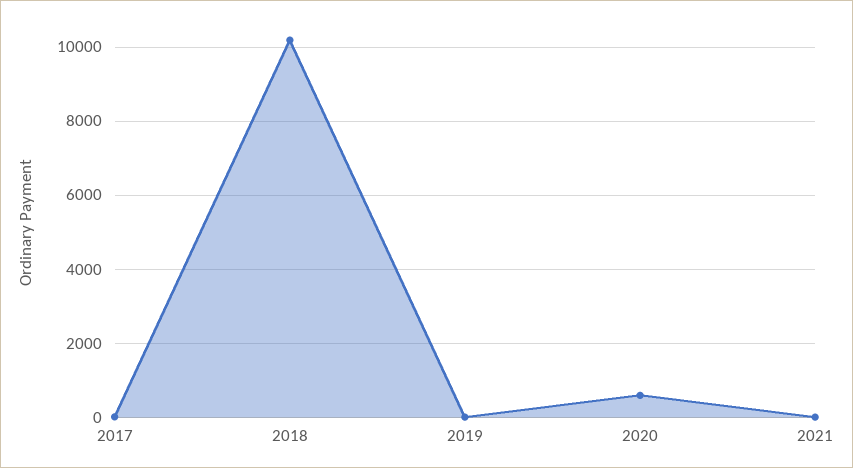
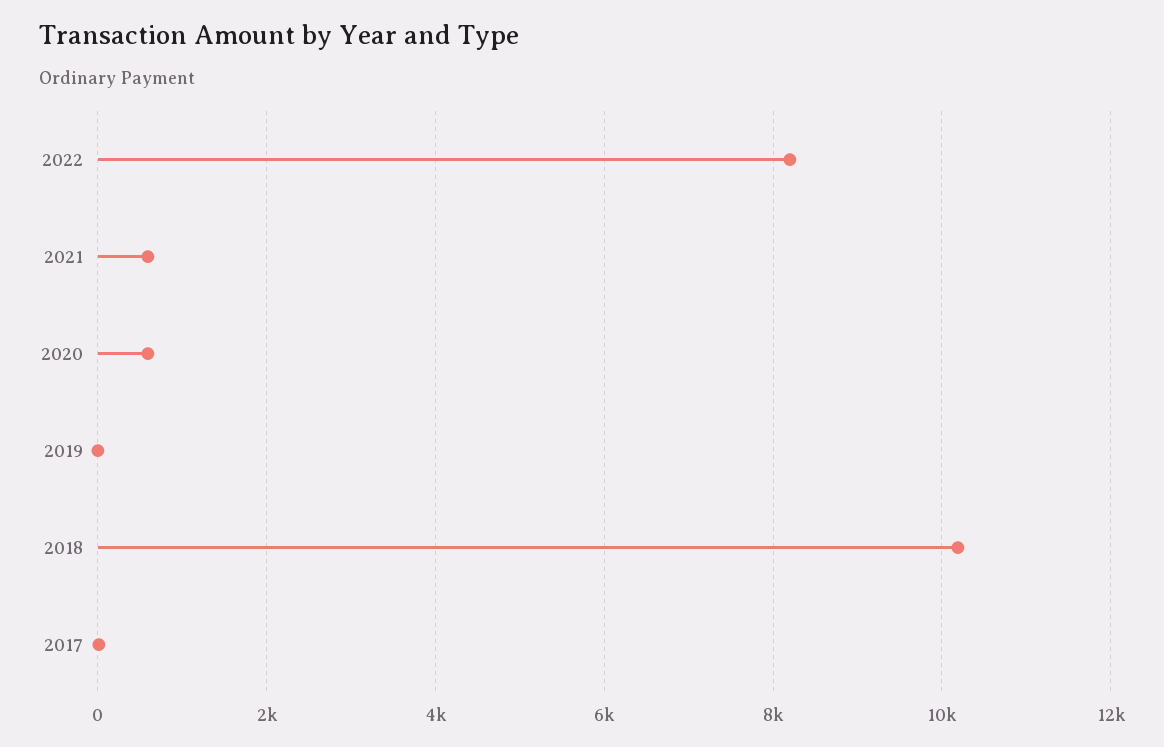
2021: 0 -> 600
2022: none -> 8200

